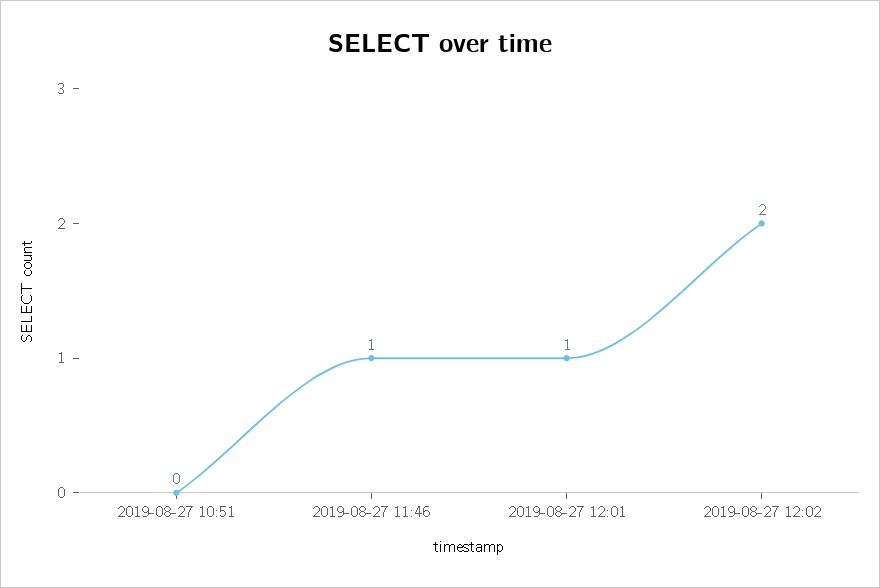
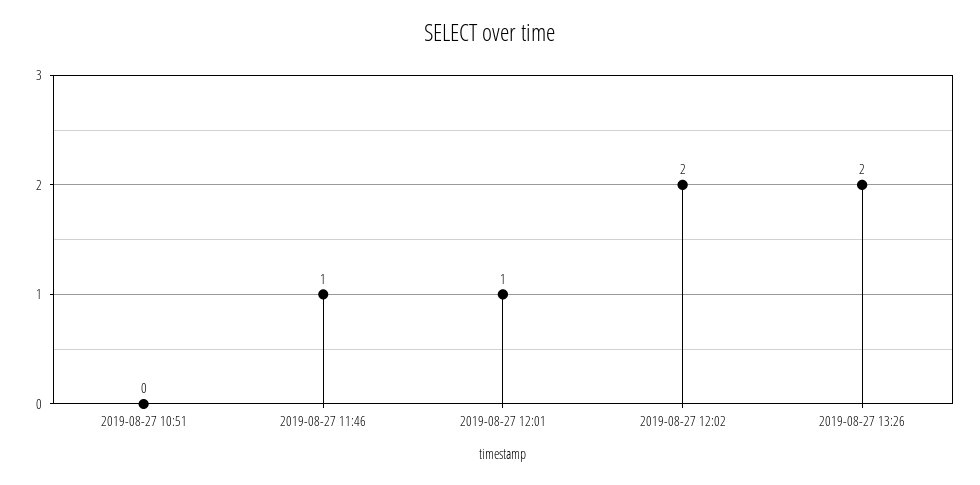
2019-08-27 13:26: none -> 2

